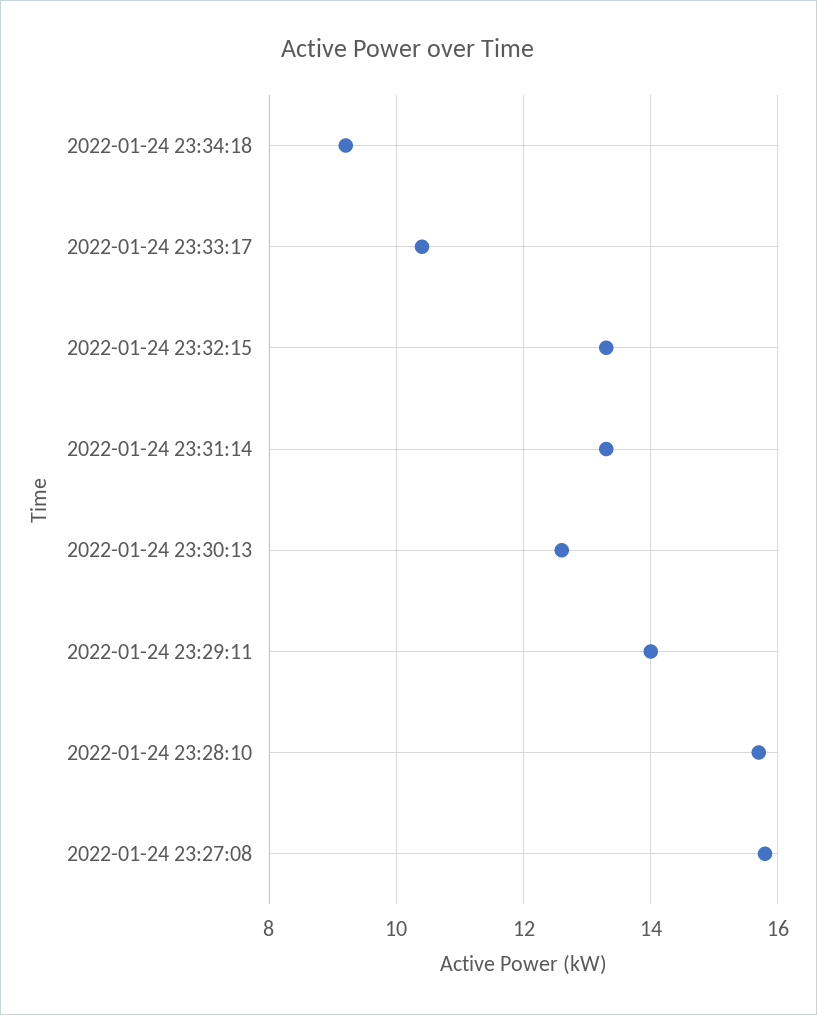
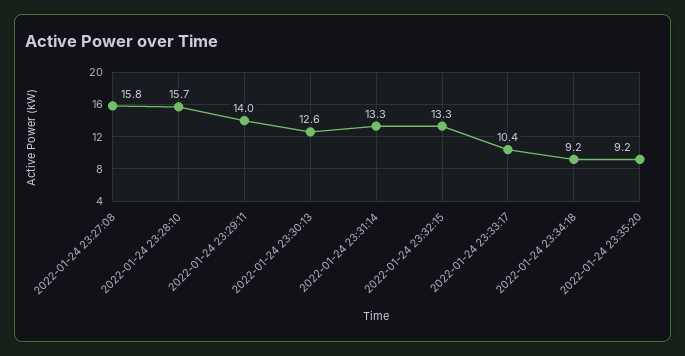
2022-01-24 23:35:20: none -> 9.2

